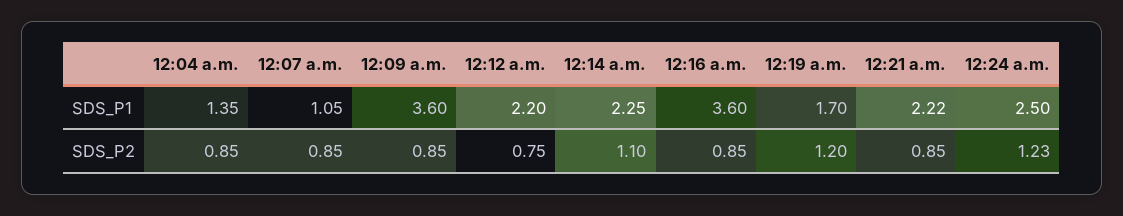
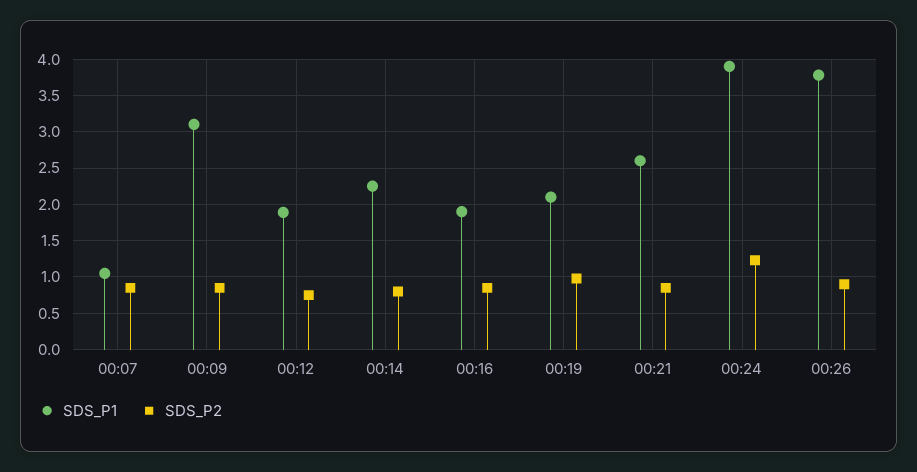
SDS_P1, 12:04 a.m.: 1.35 -> none
SDS_P1, 12:09 a.m.: 3.6 -> 3.1
SDS_P1, 12:12 a.m.: 2.2 -> 1.9
SDS_P1, 12:16 a.m.: 3.6 -> 1.9
SDS_P1, 12:19 a.m.: 1.7 -> 2.1
SDS_P1, 12:21 a.m.: 2.22 -> 2.6
SDS_P1, 12:24 a.m.: 2.5 -> 3.9
SDS_P2, 12:04 a.m.: 0.85 -> none
SDS_P2, 12:14 a.m.: 1.1 -> 0.8
SDS_P2, 12:19 a.m.: 1.2 -> 1
SDS_P1, 00:26: none -> 3.8
SDS_P2, 00:26: none -> 0.9

